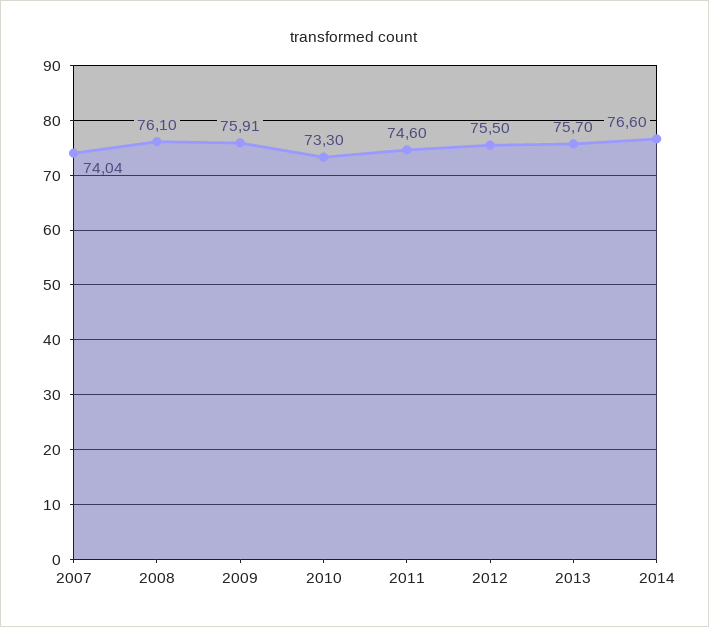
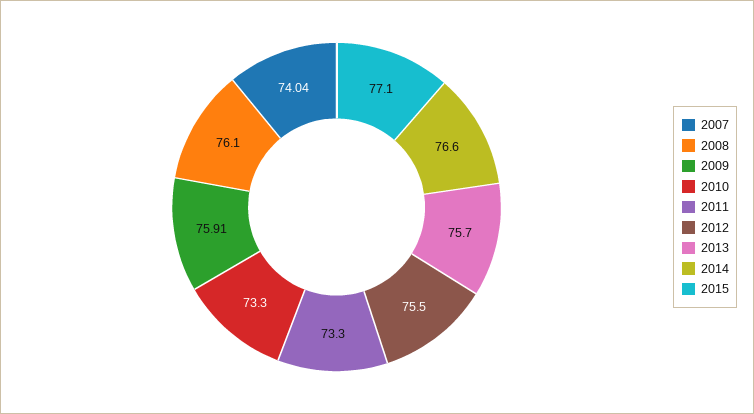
2011: 74.6 -> 73.3
2015: none -> 77.1

